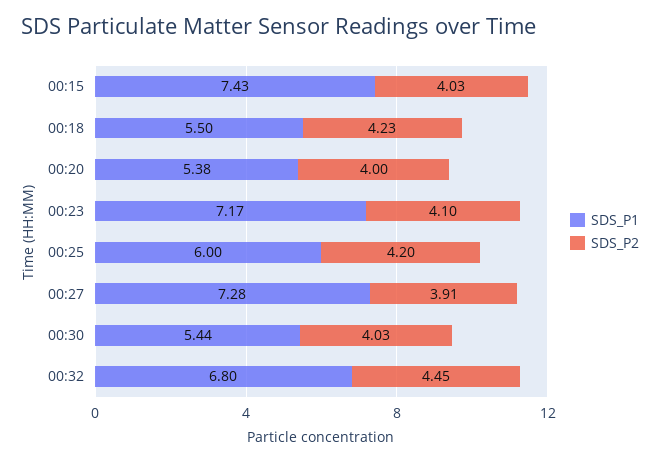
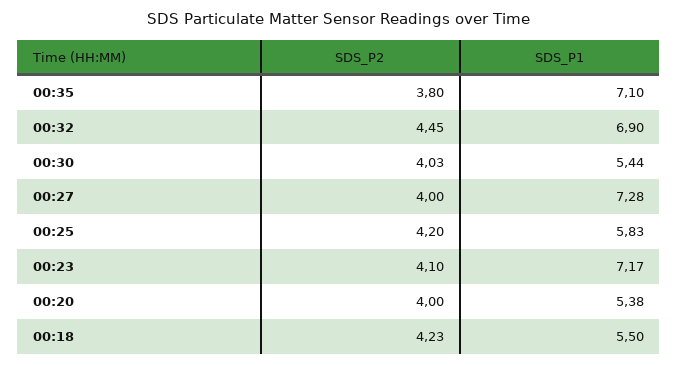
SDS_P1, 00:15: 7.43 -> none
SDS_P2, 00:15: 4.03 -> none
SDS_P1, 00:25: 6 -> 5.83
SDS_P2, 00:27: 3.91 -> 4
SDS_P1, 00:32: 6.8 -> 6.9
SDS_P2, 00:35: none -> 3.8
SDS_P1, 00:35: none -> 7.1

